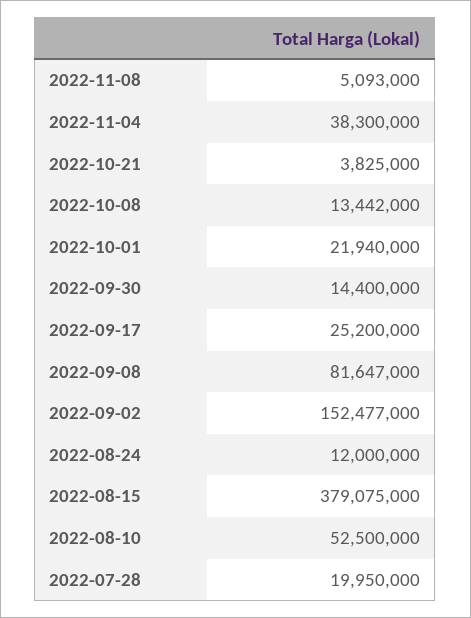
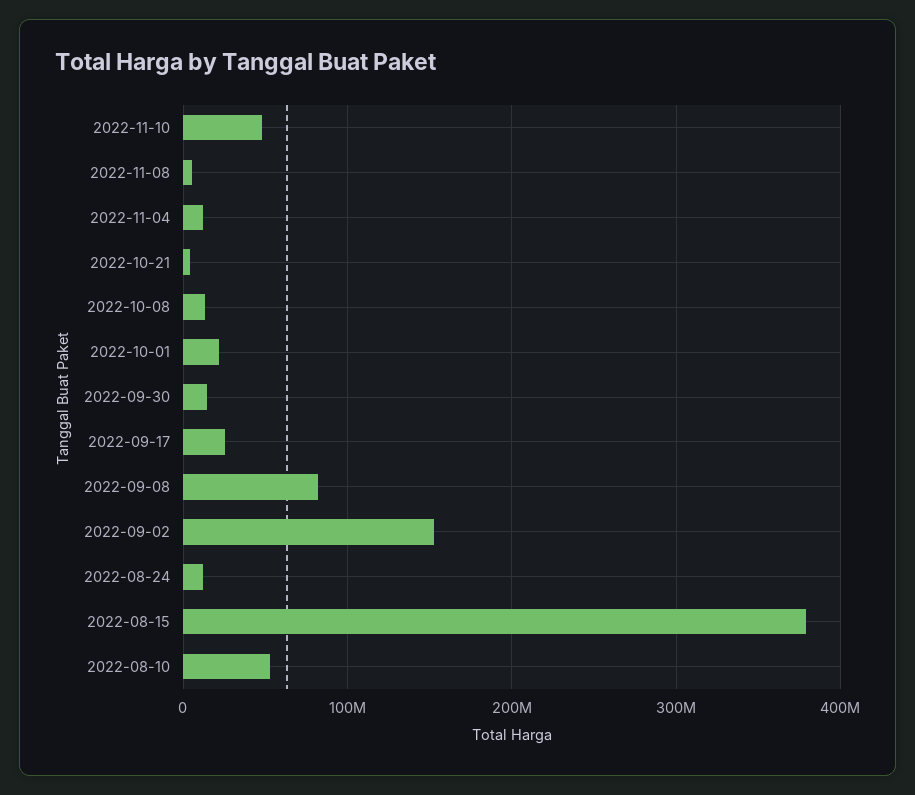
2022-11-04: 38300000 -> 10000000
2022-07-28: 19950000 -> none
2022-11-10: none -> 50000000

